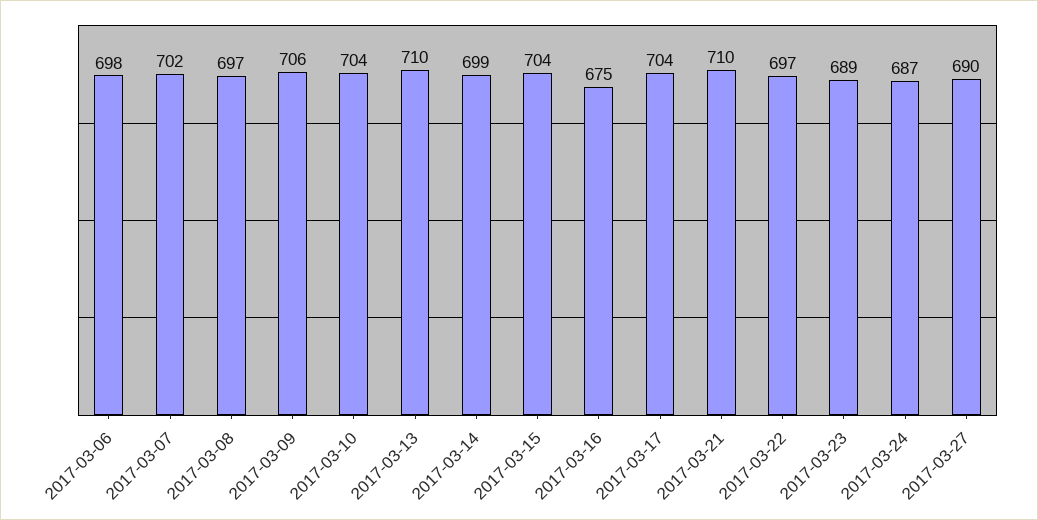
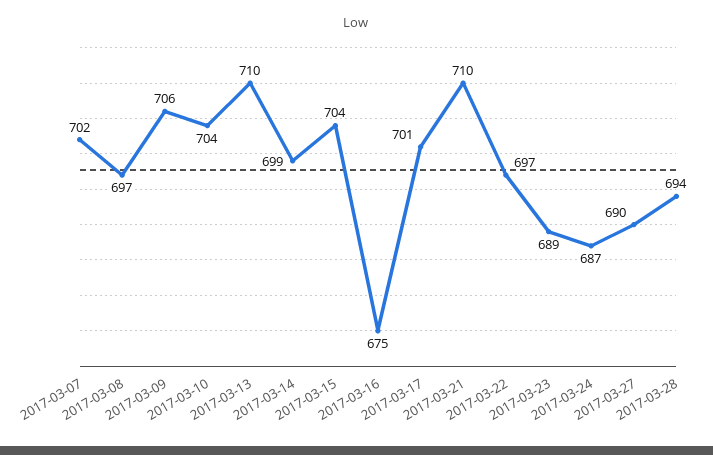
2017-03-06: 698 -> none
2017-03-17: 704 -> 701
2017-03-28: none -> 694

